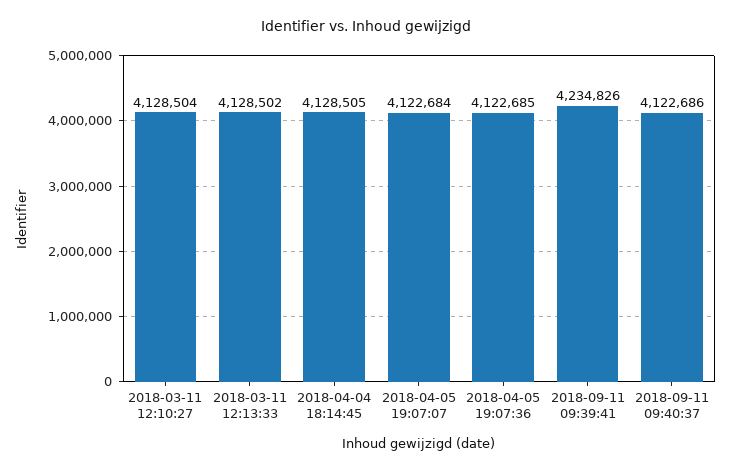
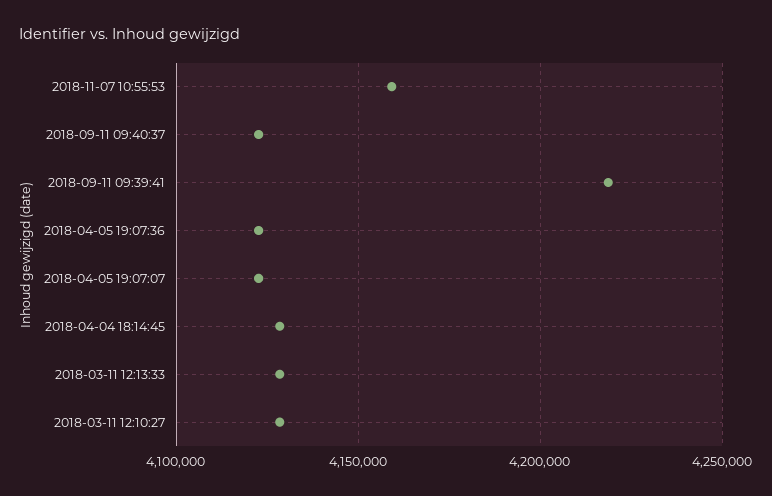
2018-09-11 09:39:41: 4234826 -> 4220000
2018-11-07 10:55:53: none -> 4160000

